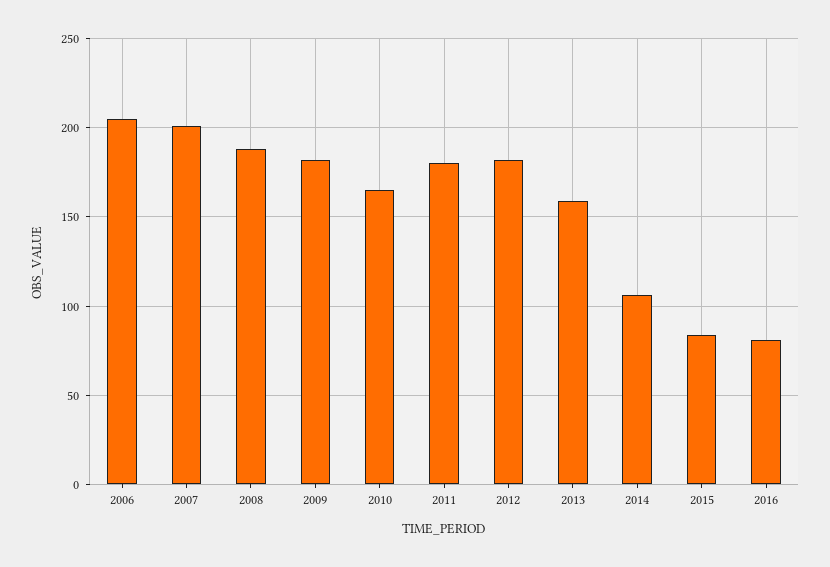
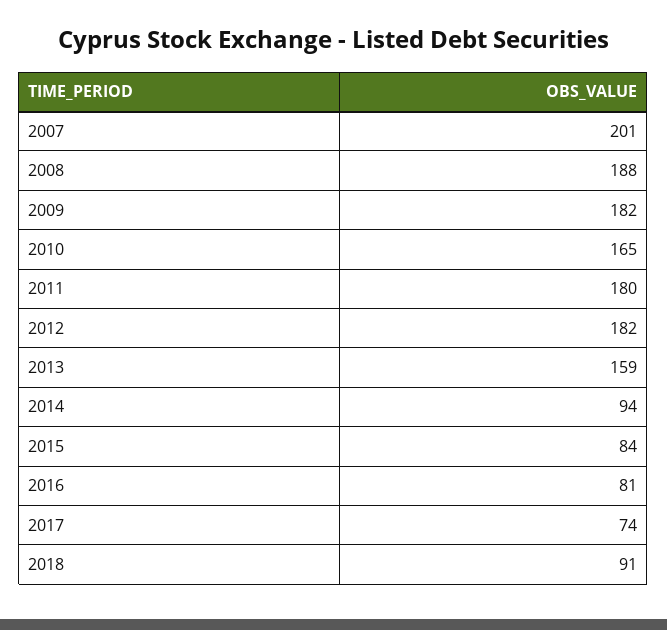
2006: 205 -> none
2014: 105 -> 94
2017: none -> 74
2018: none -> 91

